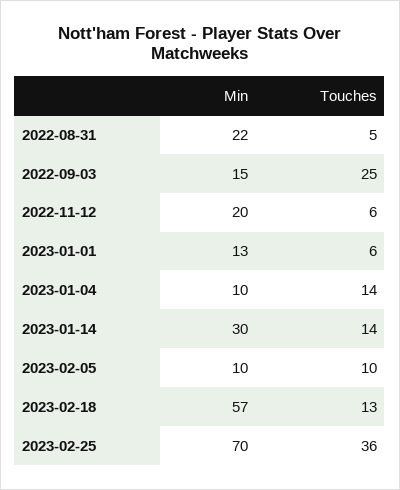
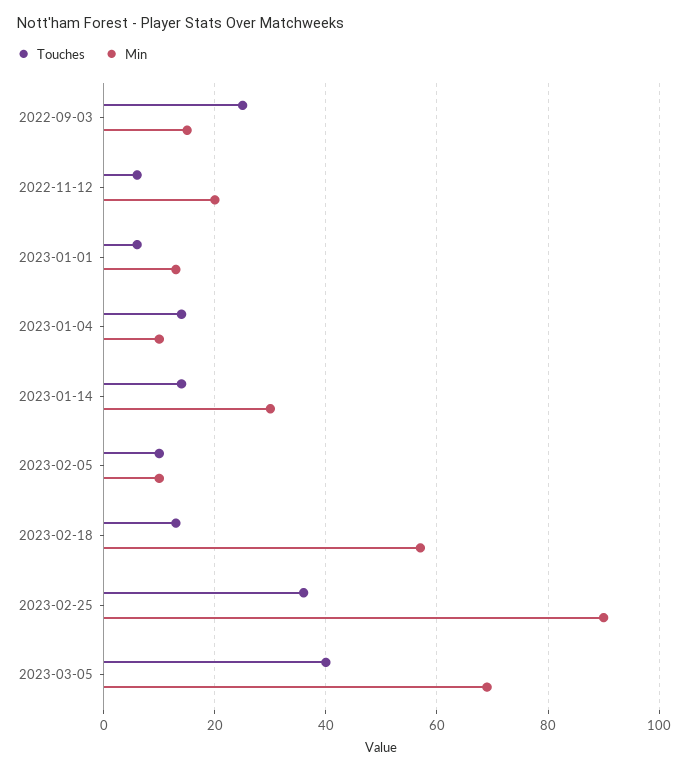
Min, 2022-08-31: 22 -> none
Touches, 2022-08-31: 5 -> none
Min, 2023-02-25: 70 -> 90
Touches, 2023-03-05: none -> 40
Min, 2023-03-05: none -> 70

